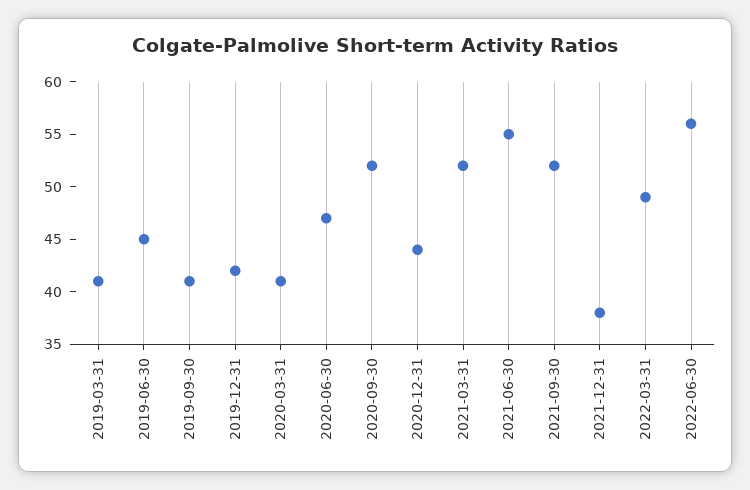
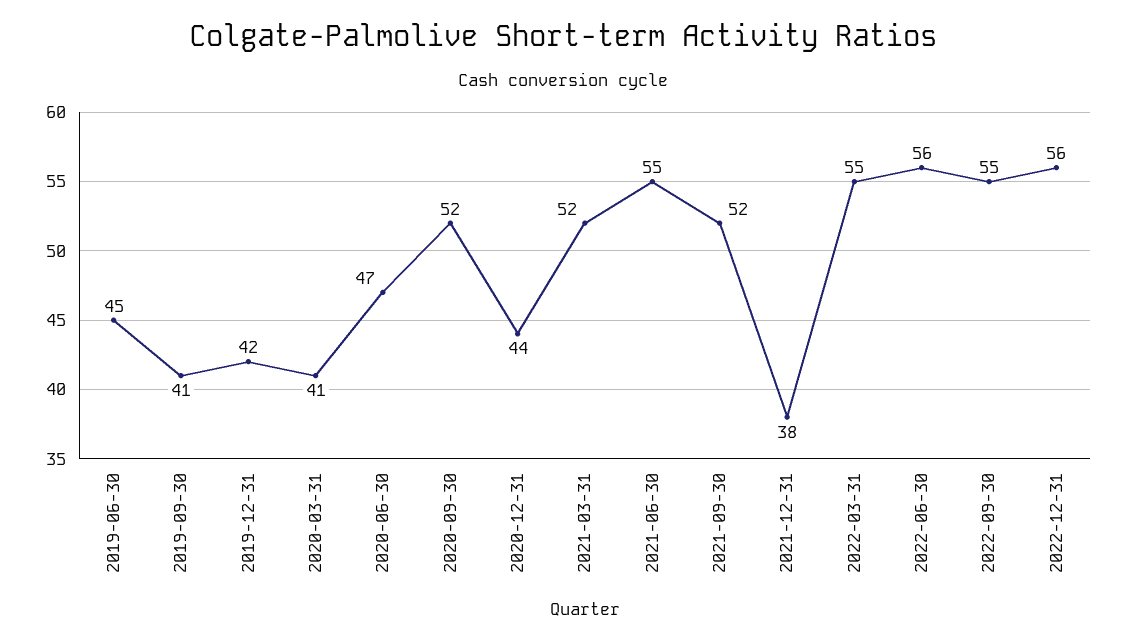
2019-03-31: 41 -> none
2022-03-31: 49 -> 55
2022-09-30: none -> 55
2022-12-31: none -> 56

